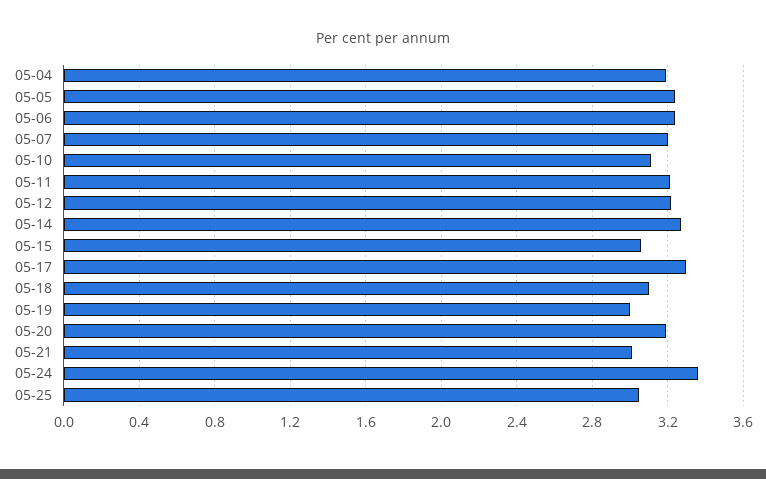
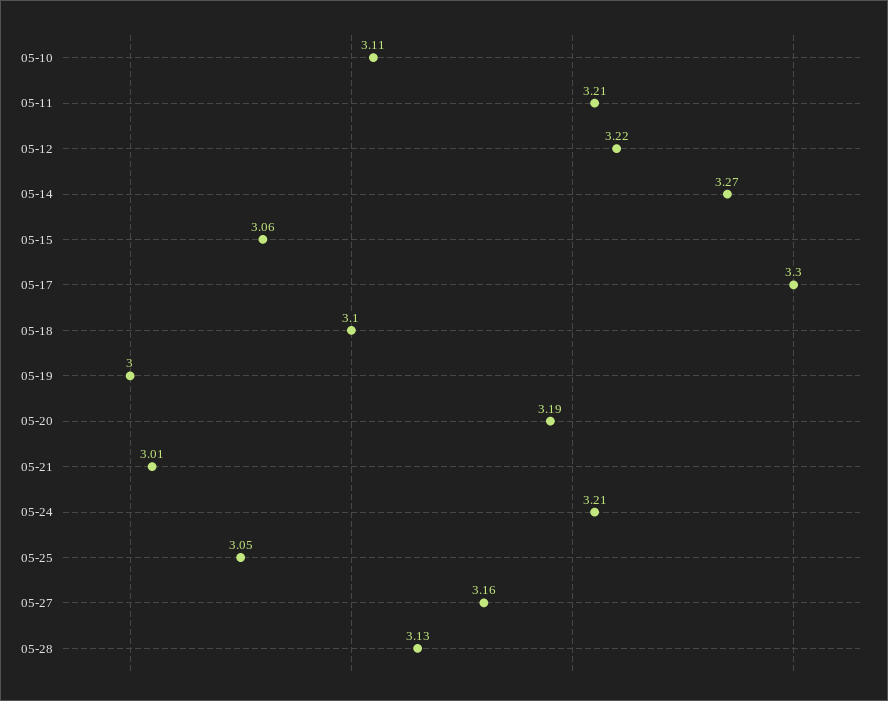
05-04: 3.2 -> none
05-05: 3.25 -> none
05-06: 3.25 -> none
05-07: 3.2 -> none
05-24: 3.35 -> 3.21
05-27: none -> 3.16
05-28: none -> 3.13

